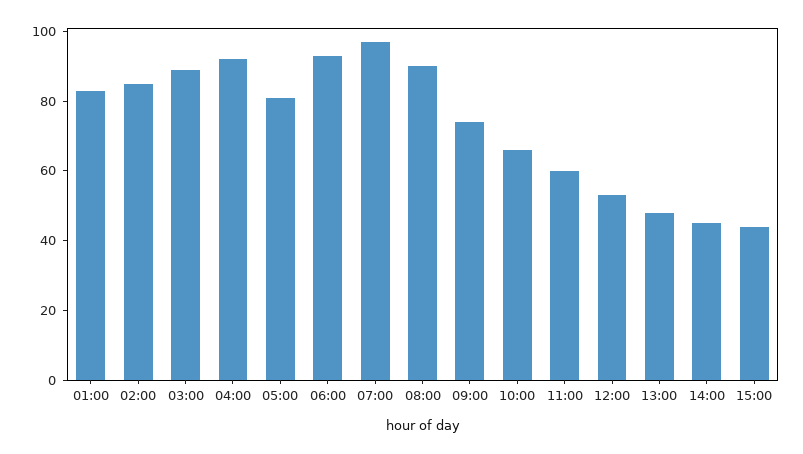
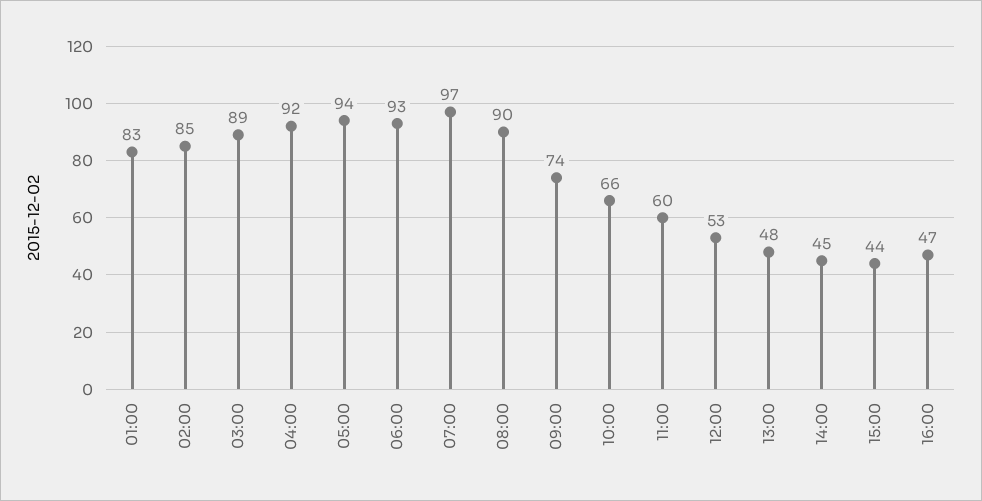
05:00: 80 -> 94
16:00: none -> 47

